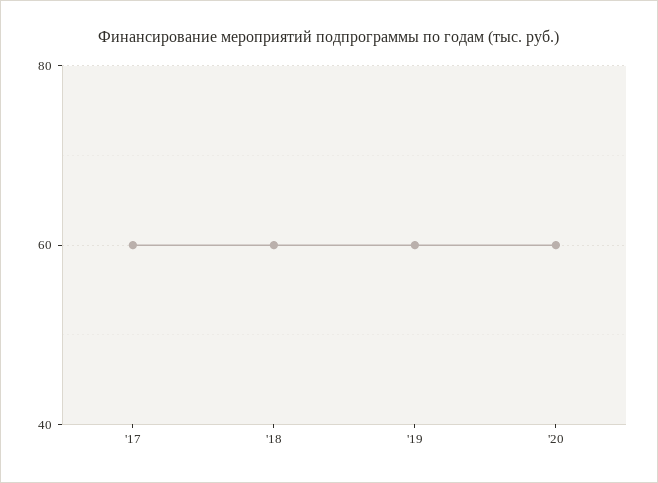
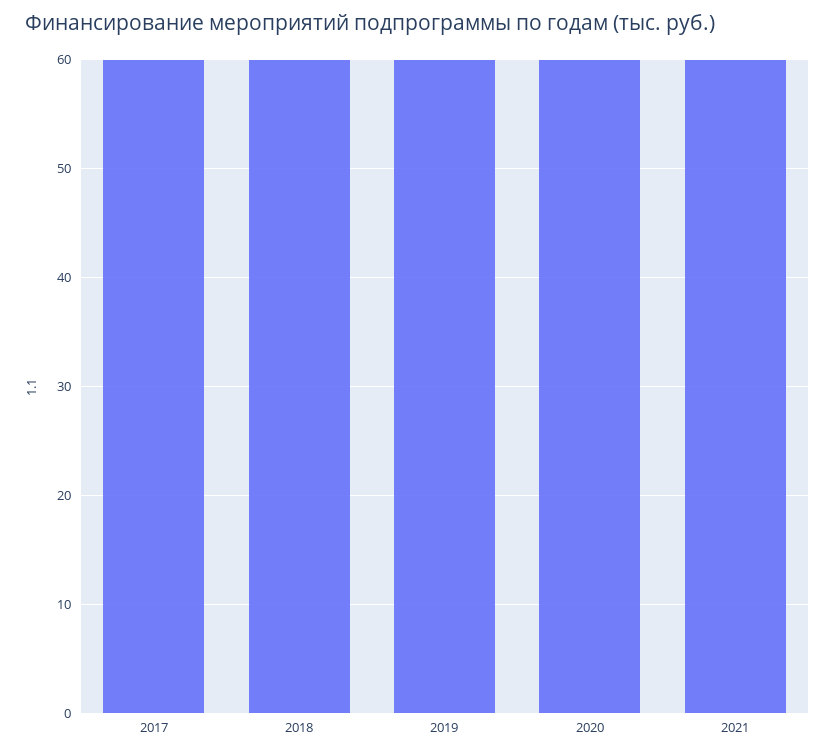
2021: none -> 60

